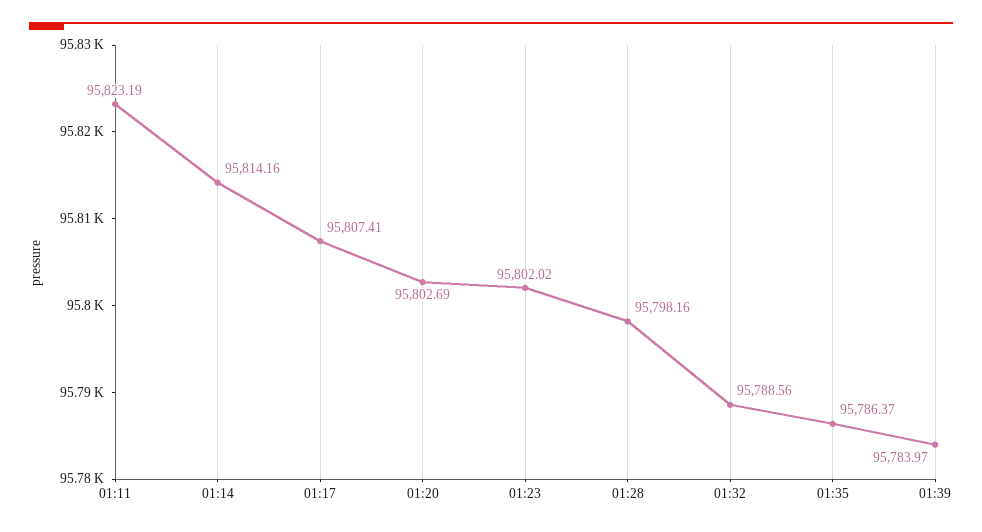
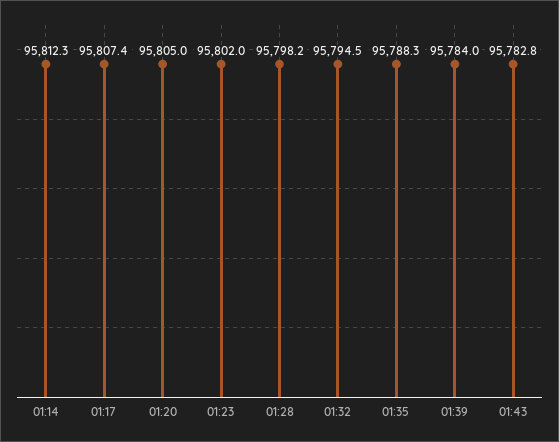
01:11: 95823.19 -> none
01:14: 95814.16 -> 95812.3
01:20: 95802.69 -> 95805
01:32: 95788.56 -> 95794.5
01:35: 95786.37 -> 95788.3
01:43: none -> 95782.8

